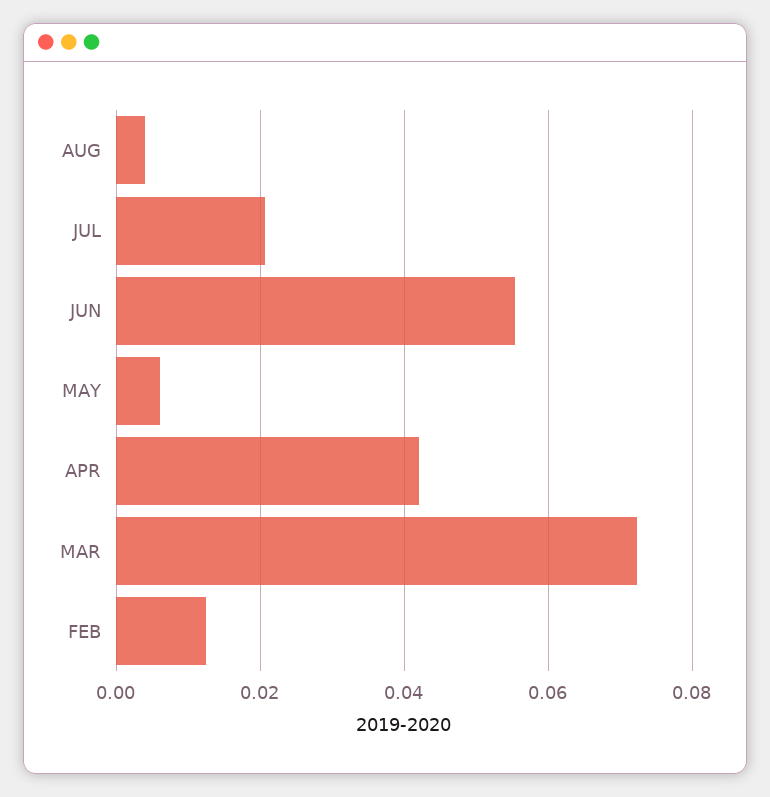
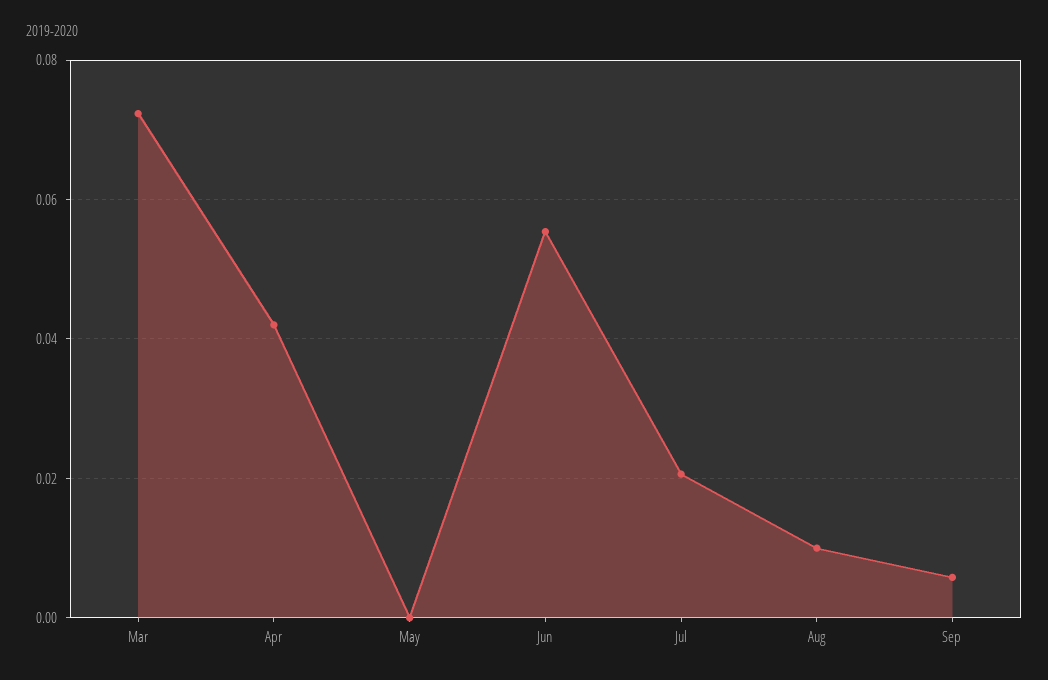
AUG: 0.004 -> 0.01
MAY: 0.006 -> 0
FEB: 0.012 -> none
Sep: none -> 0.006

